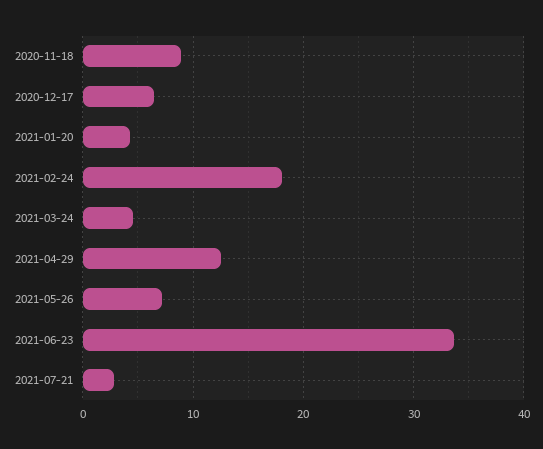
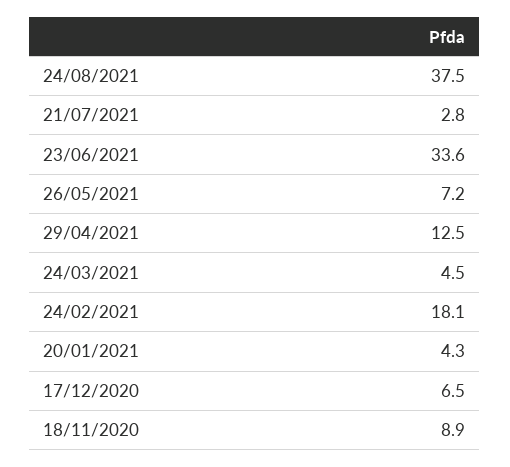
24/08/2021: none -> 37.5

